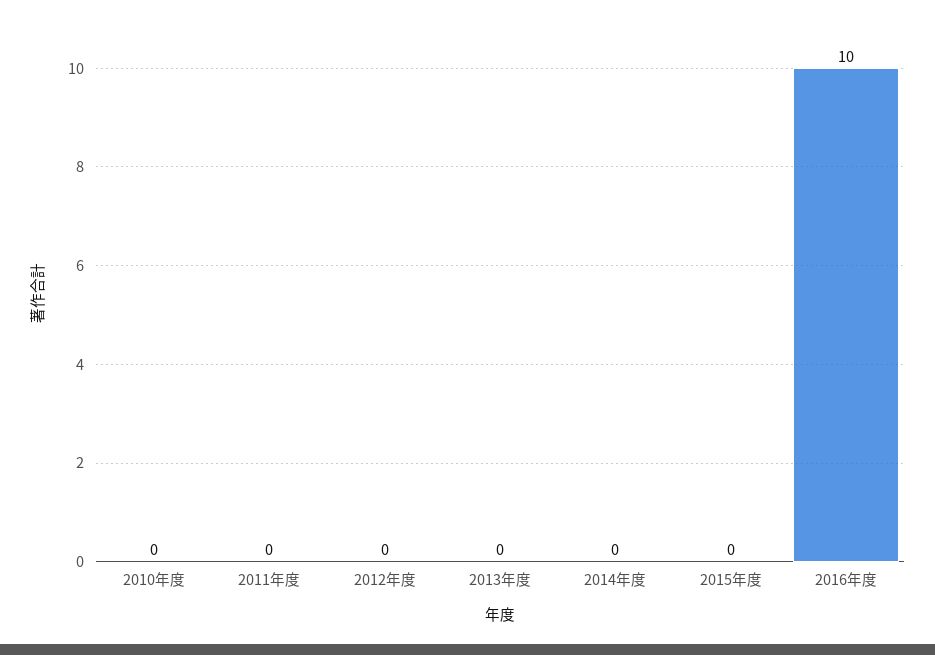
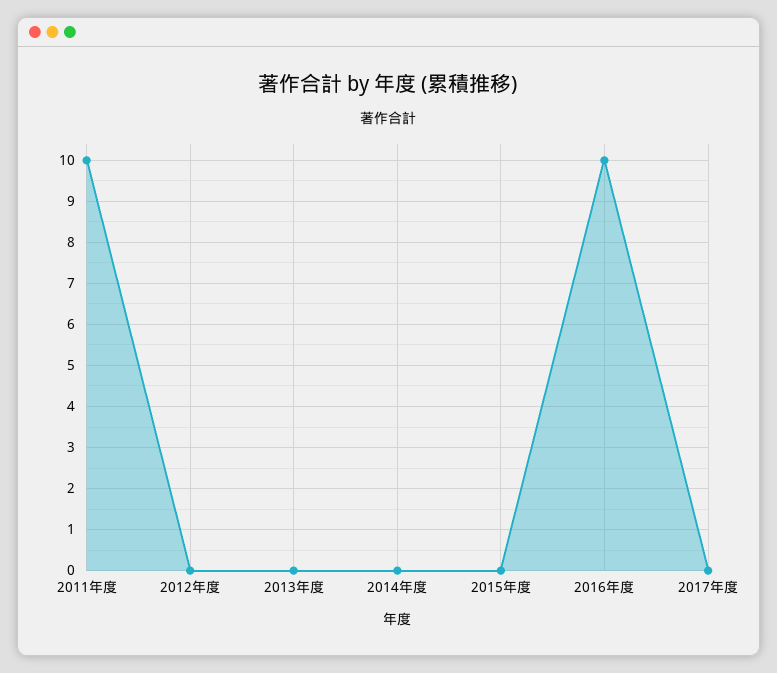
2010年度: 0 -> none
2011年度: 0 -> 10
2017年度: none -> 0

